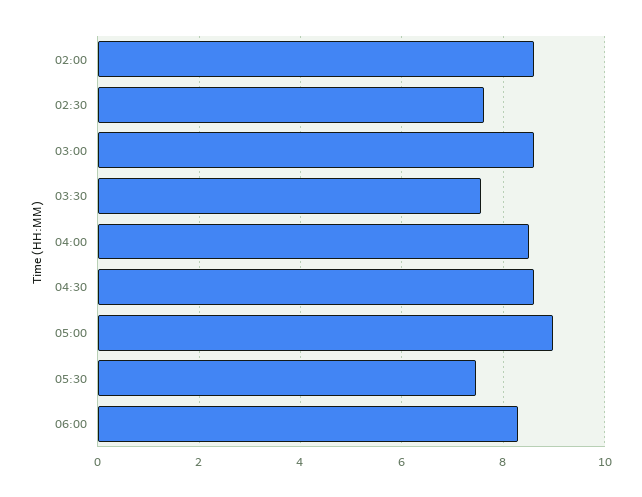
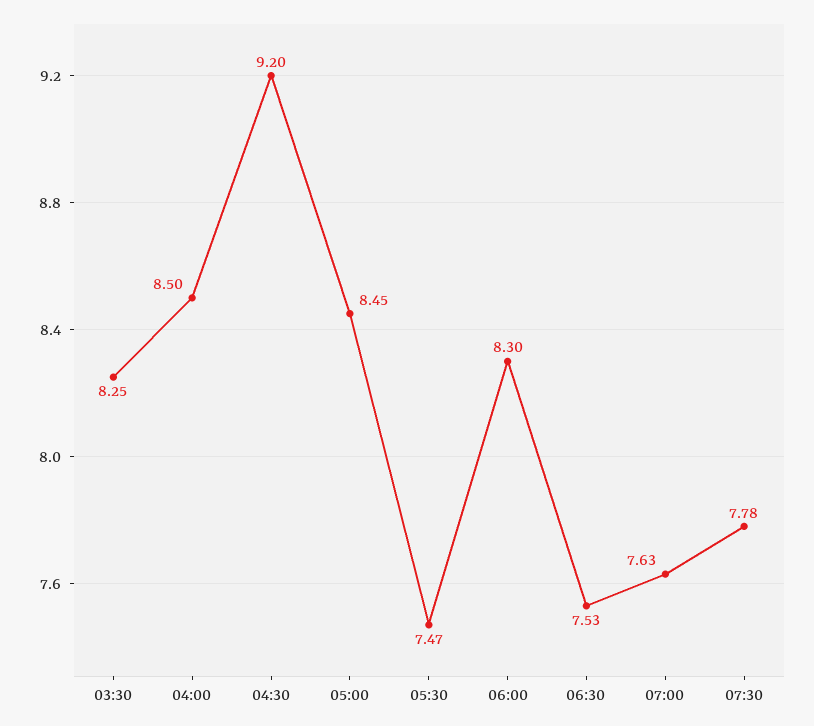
02:00: 8.6 -> none
02:30: 7.6 -> none
03:00: 8.6 -> none
03:30: 7.6 -> 8.25
04:30: 8.6 -> 9.2
05:00: 9 -> 8.45
06:30: none -> 7.53
07:00: none -> 7.63
07:30: none -> 7.78

